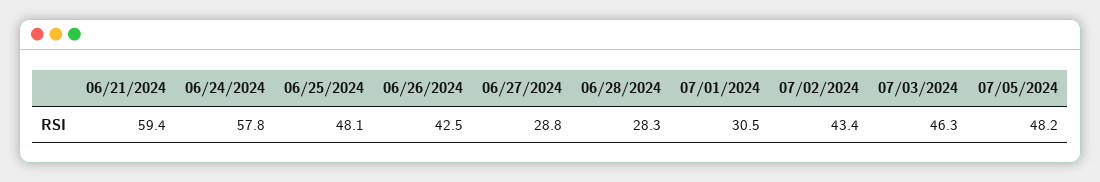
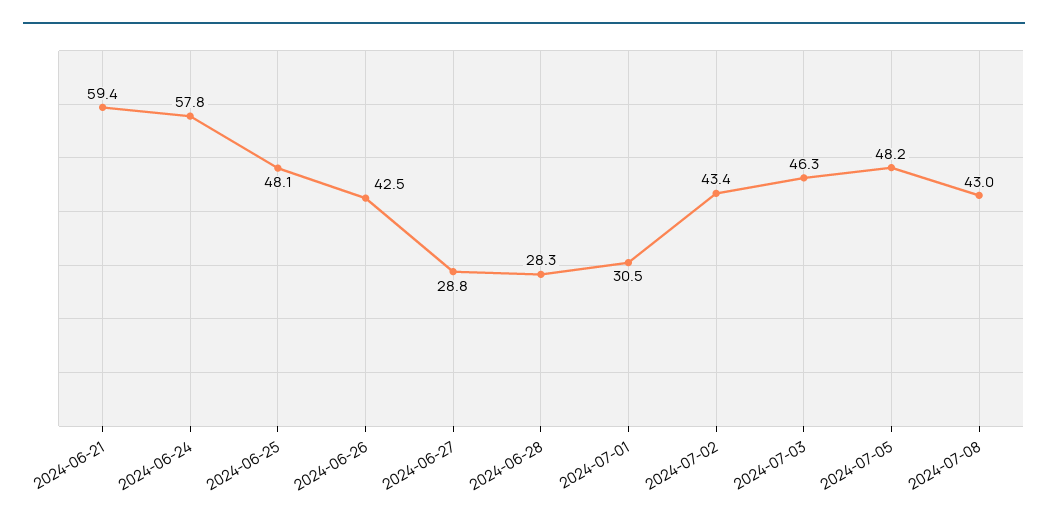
2024-07-08: none -> 43

